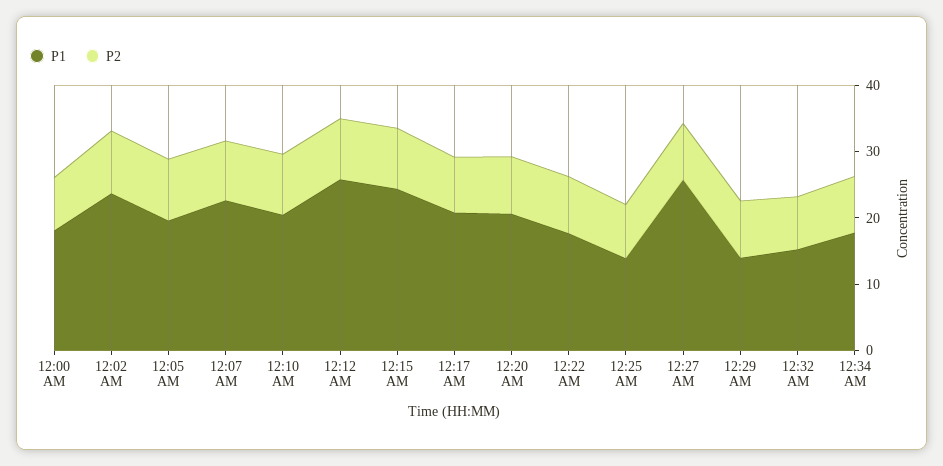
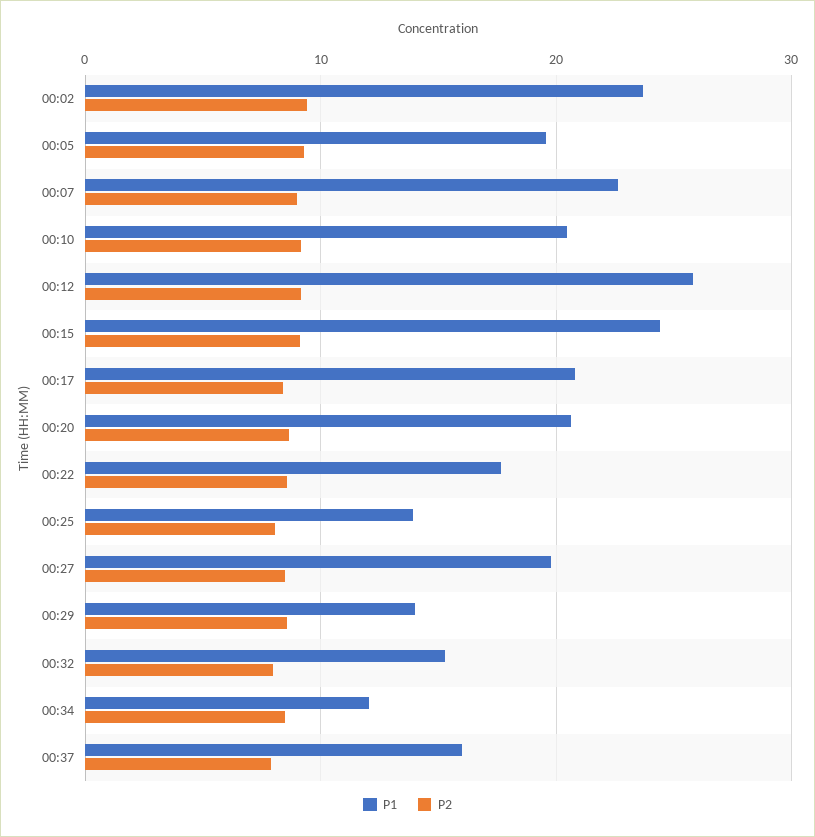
P1, 12:00 AM: 18 -> none
P2, 12:00 AM: 8 -> none
P1, 12:27 AM: 26 -> 20
P1, 12:34 AM: 18 -> 12
P1, 00:37: none -> 16
P2, 00:37: none -> 8

